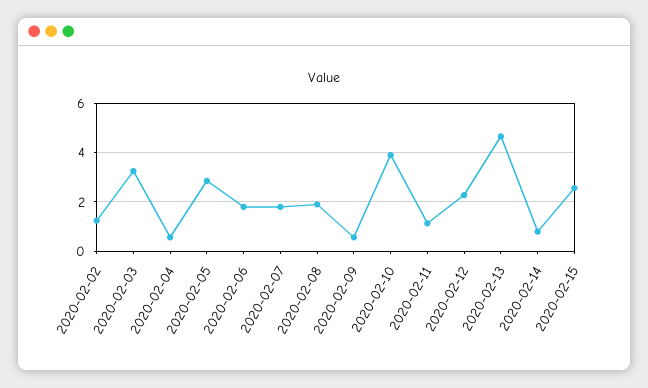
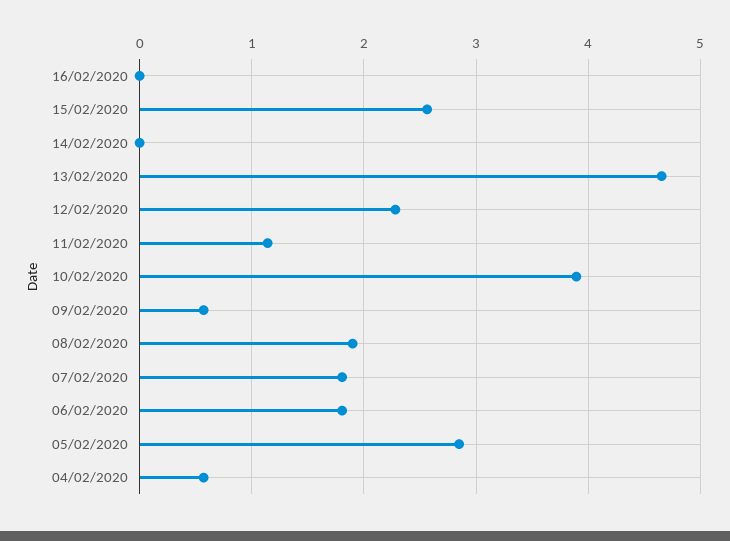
2020-02-02: 1.25 -> none
2020-02-03: 3.25 -> none
2020-02-14: 0.75 -> 0
16/02/2020: none -> 0

